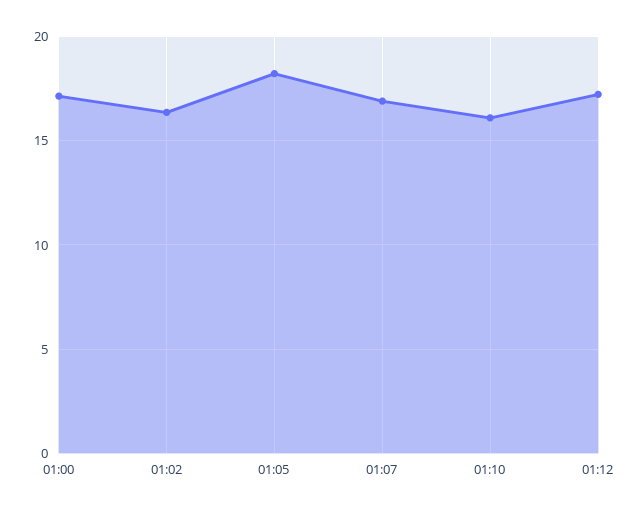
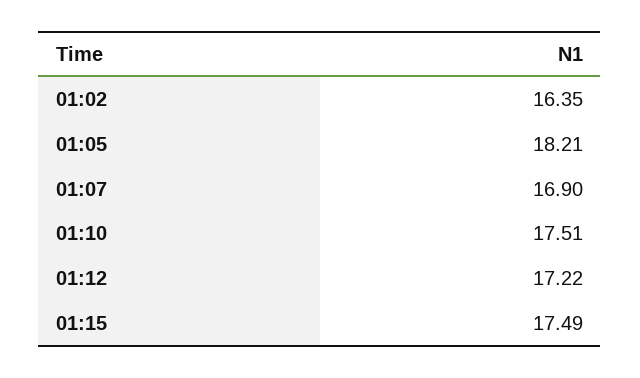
01:00: 17 -> none
01:10: 16 -> 17.51
01:15: none -> 17.49

